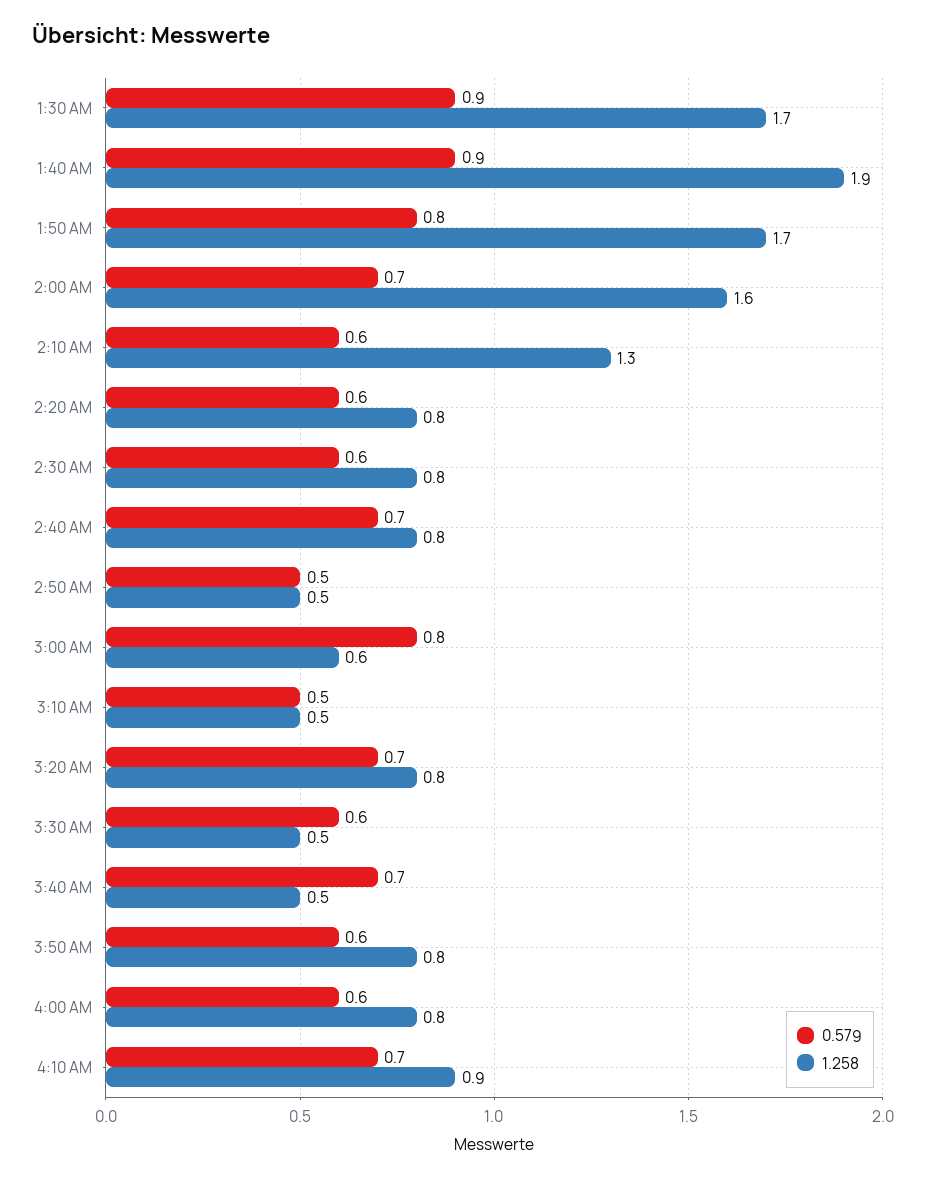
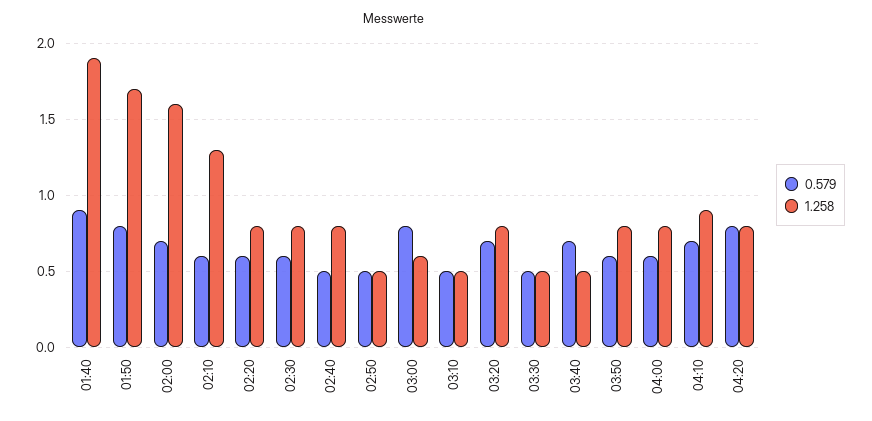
0.579, 1:30 AM: 0.9 -> none
1.258, 1:30 AM: 1.7 -> none
0.579, 2:40 AM: 0.7 -> 0.5
0.579, 3:30 AM: 0.6 -> 0.5
0.579, 04:20: none -> 0.8
1.258, 04:20: none -> 0.8

